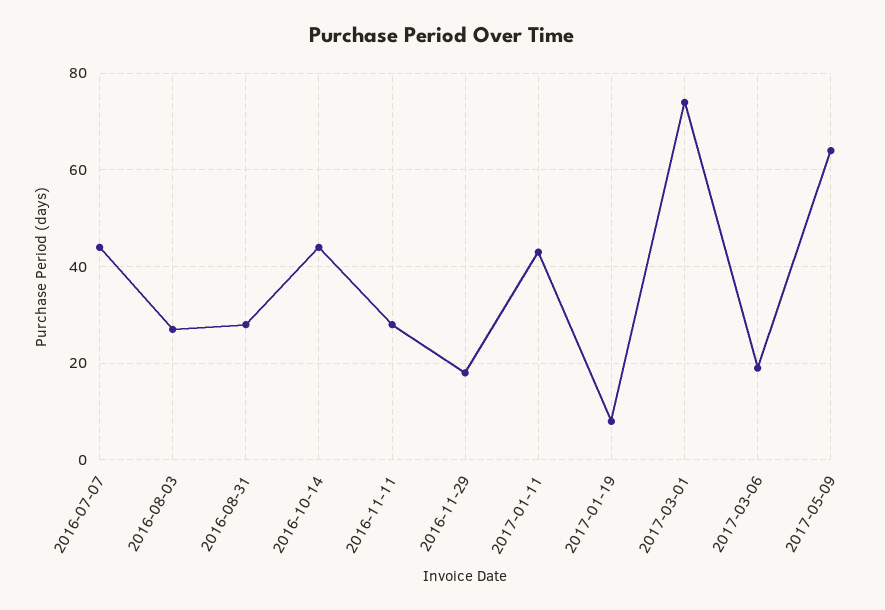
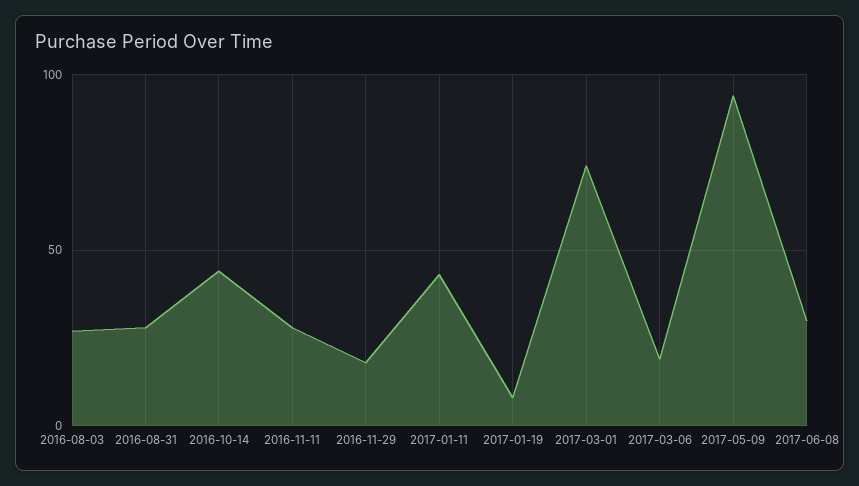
2016-07-07: 45 -> none
2017-05-09: 65 -> 95
2017-06-08: none -> 30

